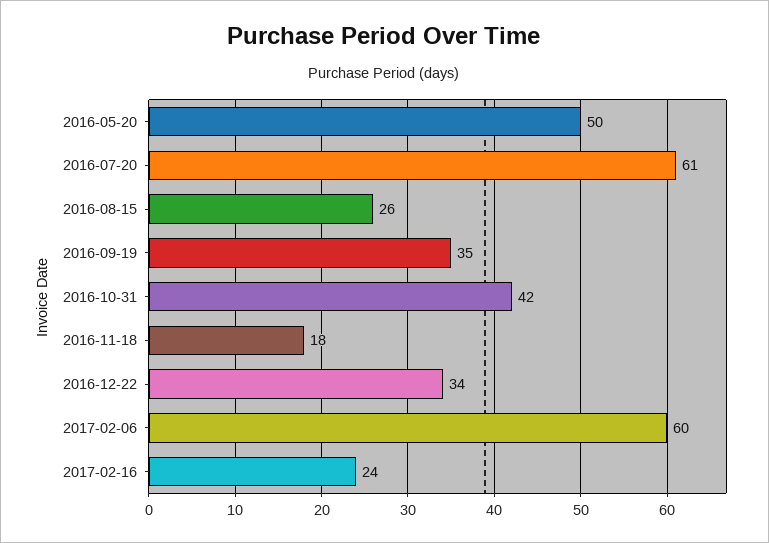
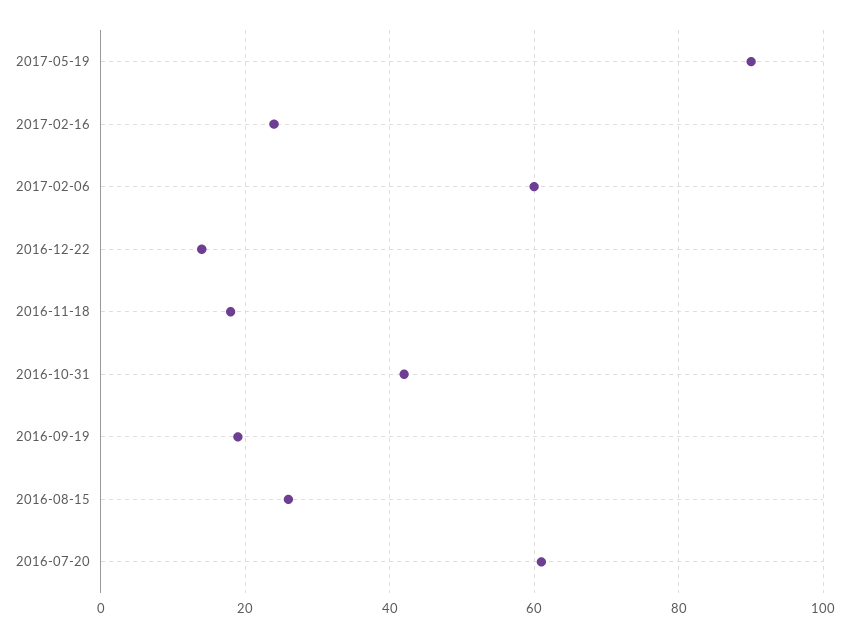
2016-05-20: 50 -> none
2016-09-19: 35 -> 20
2016-12-22: 34 -> 15
2017-05-19: none -> 90

